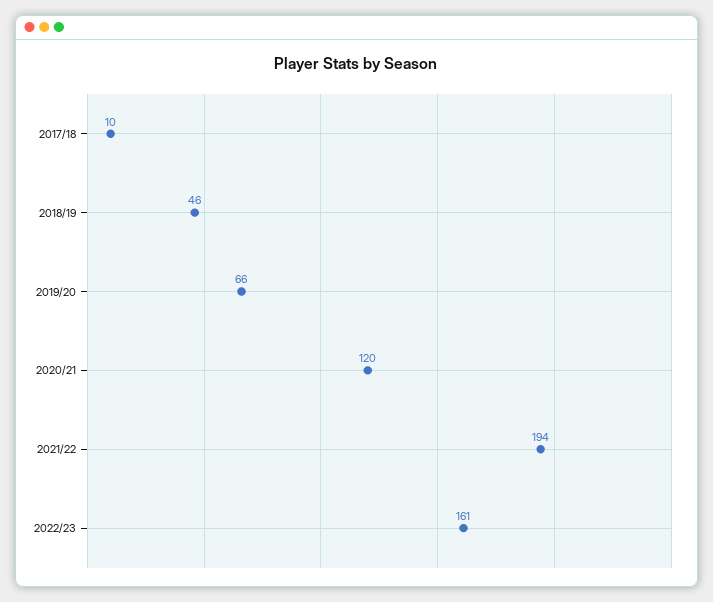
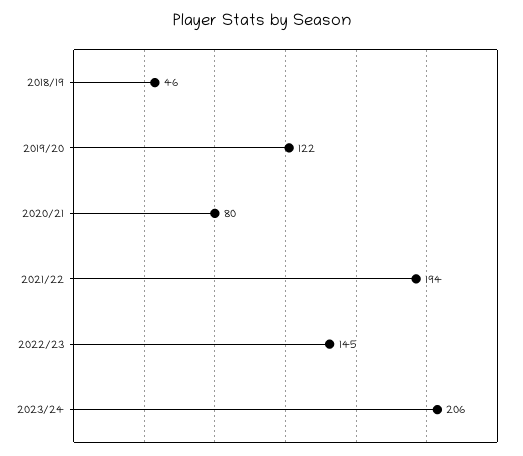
2017/18: 10 -> none
2019/20: 66 -> 122
2020/21: 120 -> 80
2022/23: 161 -> 145
2023/24: none -> 206

